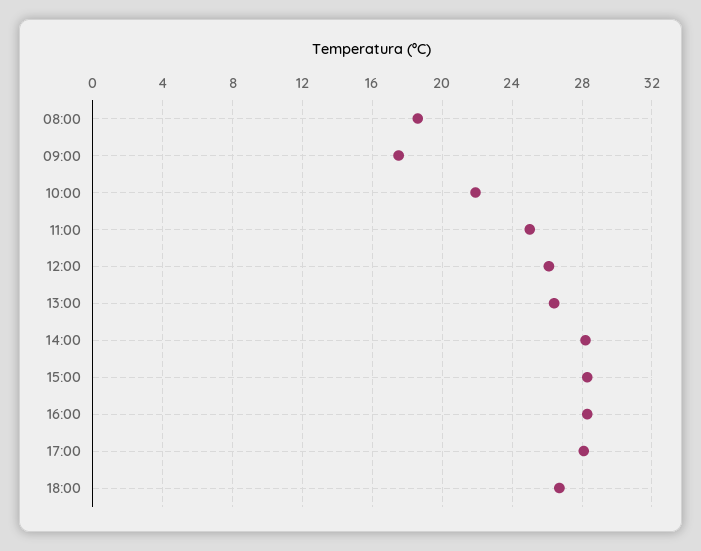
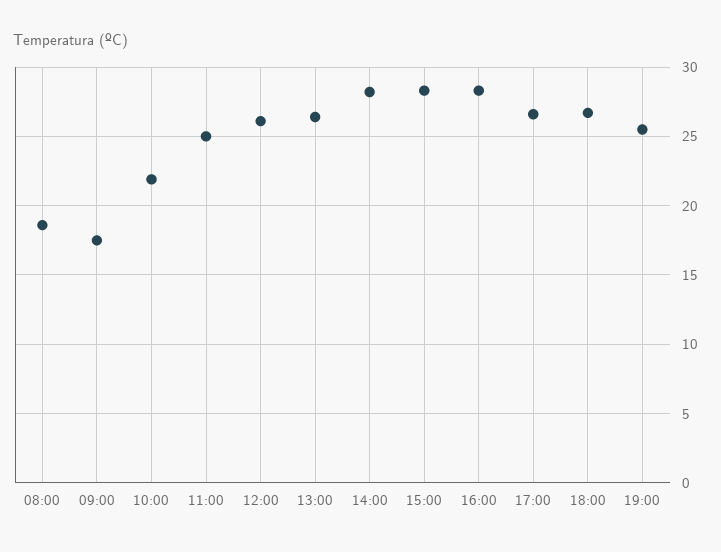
17:00: 28 -> 26.5
19:00: none -> 25.5

